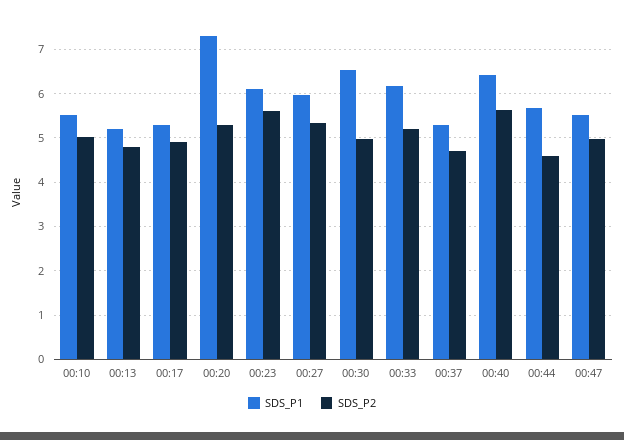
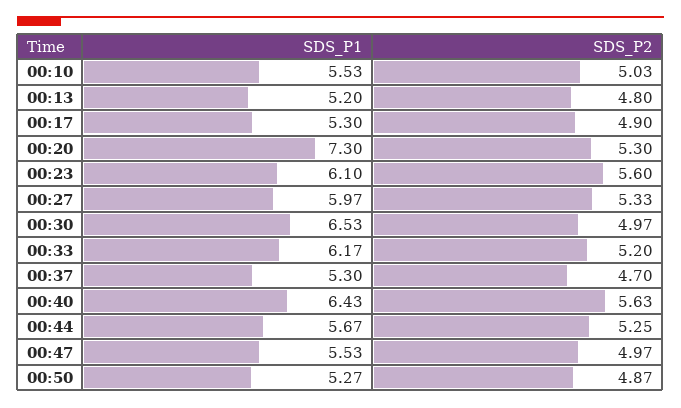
SDS_P2, 00:44: 4.6 -> 5.25
SDS_P1, 00:50: none -> 5.27
SDS_P2, 00:50: none -> 4.87

